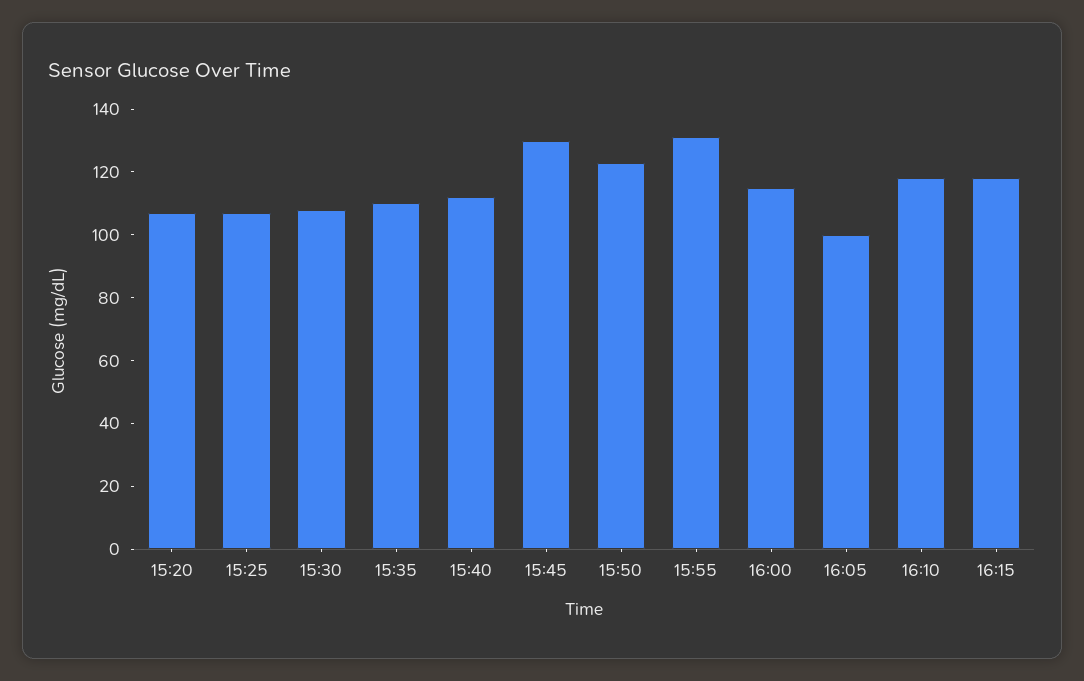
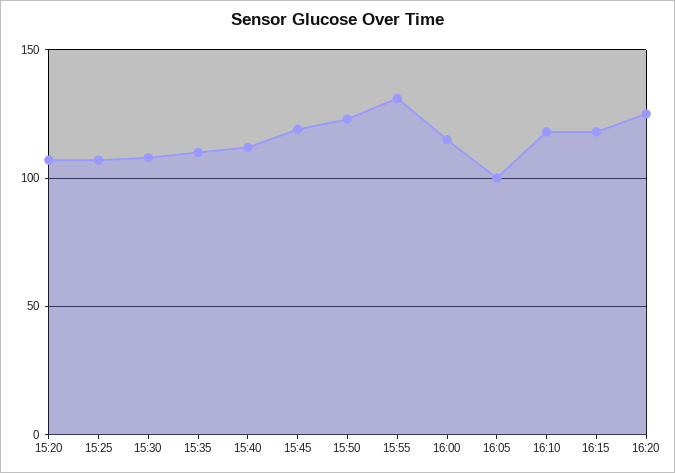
15:45: 130 -> 120
16:20: none -> 125

